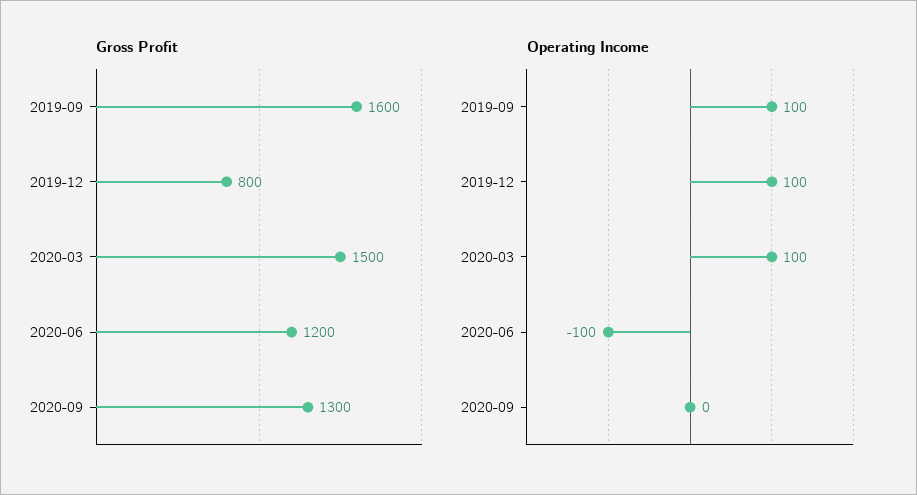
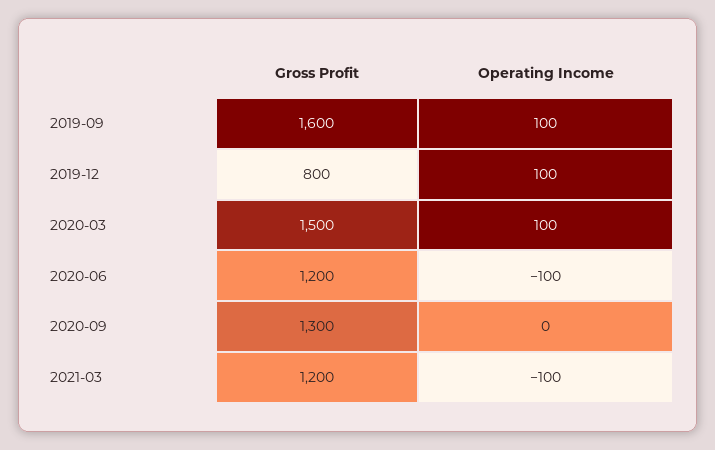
Gross Profit, 2021-03: none -> 1200
Operating Income, 2021-03: none -> -100

